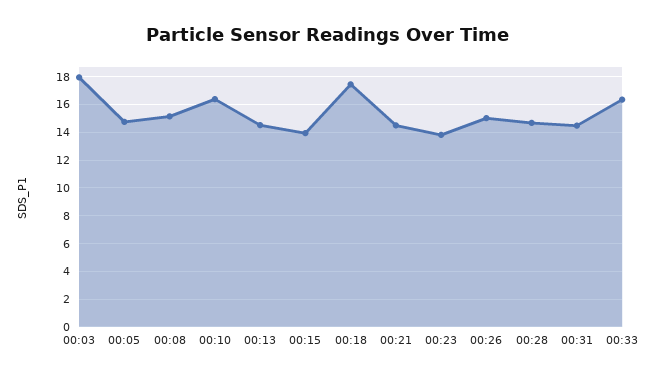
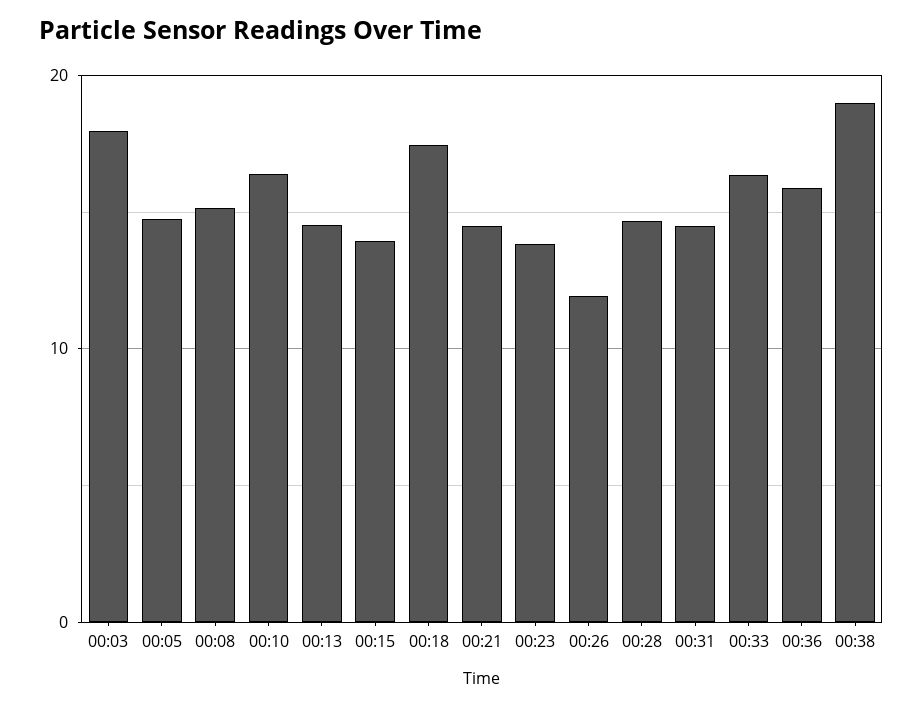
00:26: 15 -> 12
00:36: none -> 16
00:38: none -> 19

